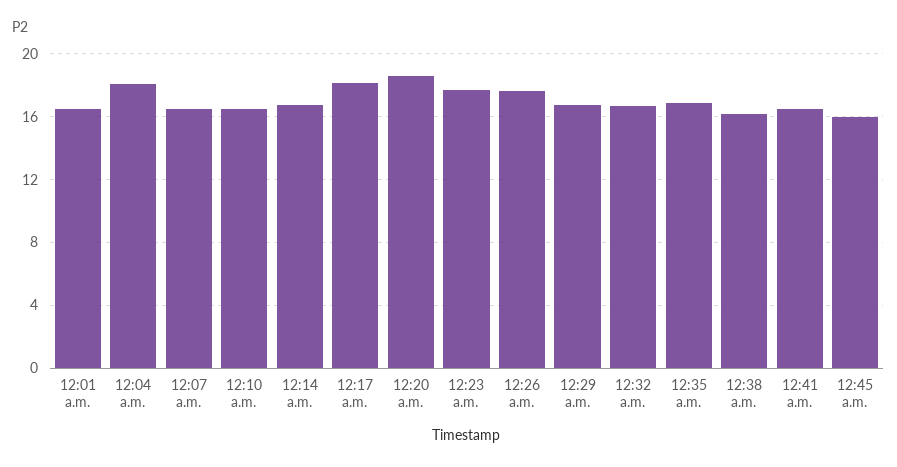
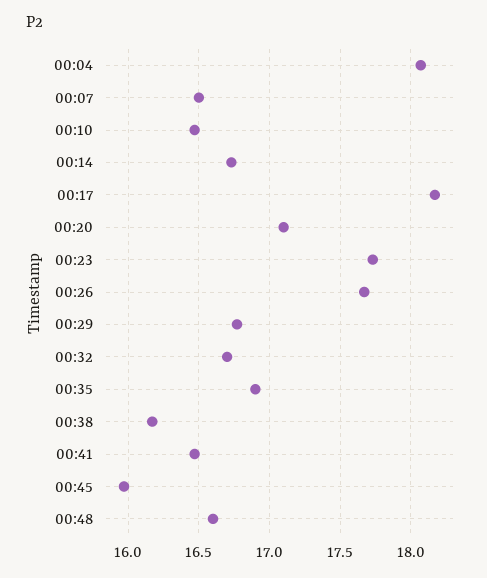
12:01 a.m.: 16.5 -> none
12:20 a.m.: 18.5 -> 17.1
00:48: none -> 16.6

